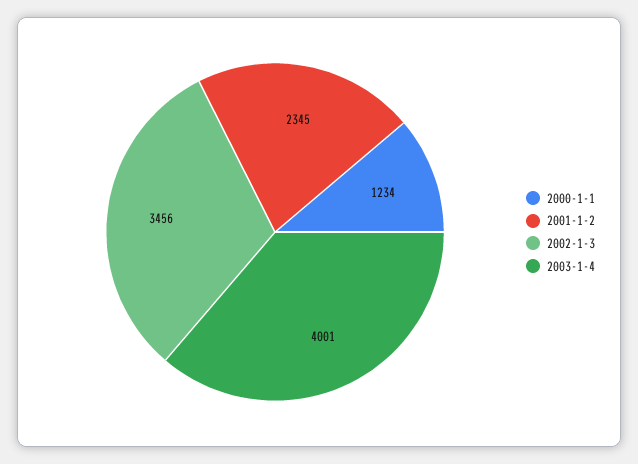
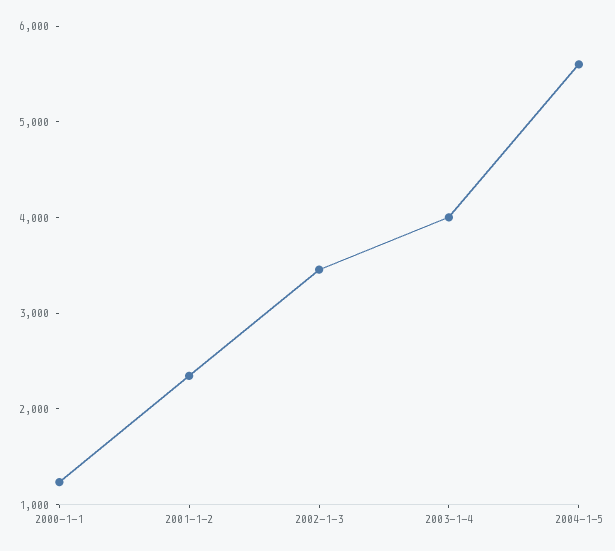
2004-1-5: none -> 5600

